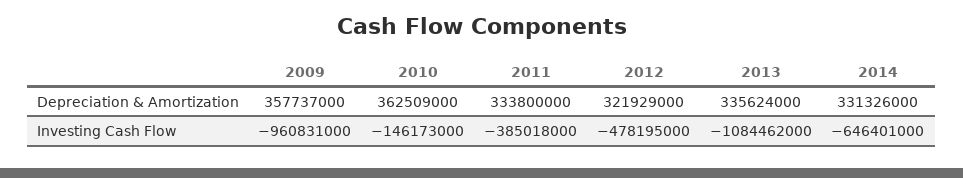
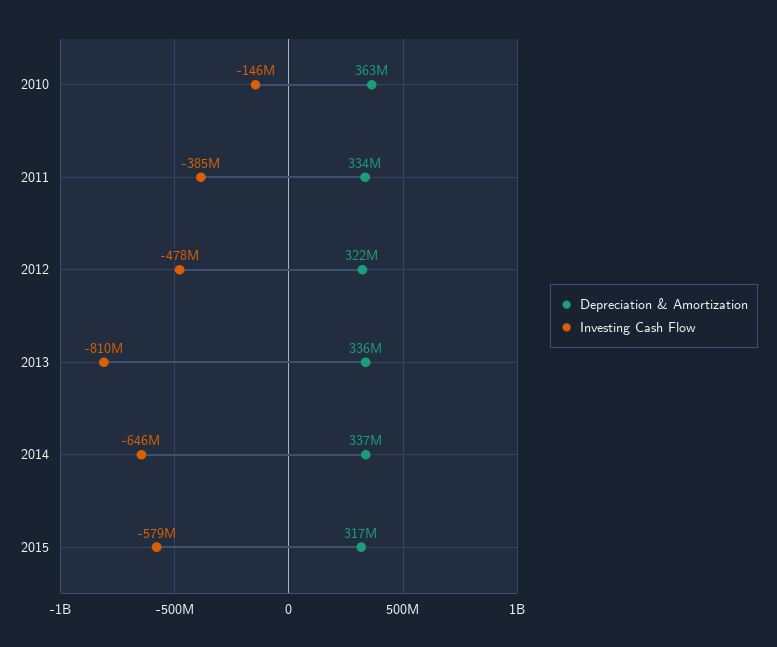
Depreciation & Amortization, 2009: 357737000 -> none
Depreciation & Amortization, 2014: 331326000 -> 337000000
Investing Cash Flow, 2009: -960831000 -> none
Investing Cash Flow, 2013: -1084462000 -> -810000000
Depreciation & Amortization, 2015: none -> 317000000
Investing Cash Flow, 2015: none -> -579000000

